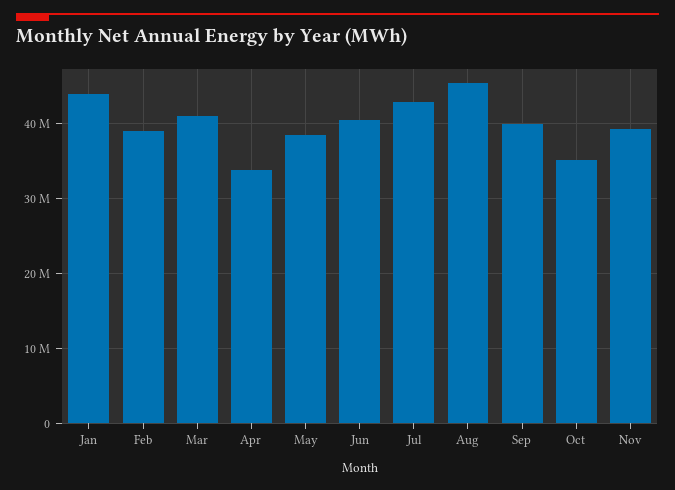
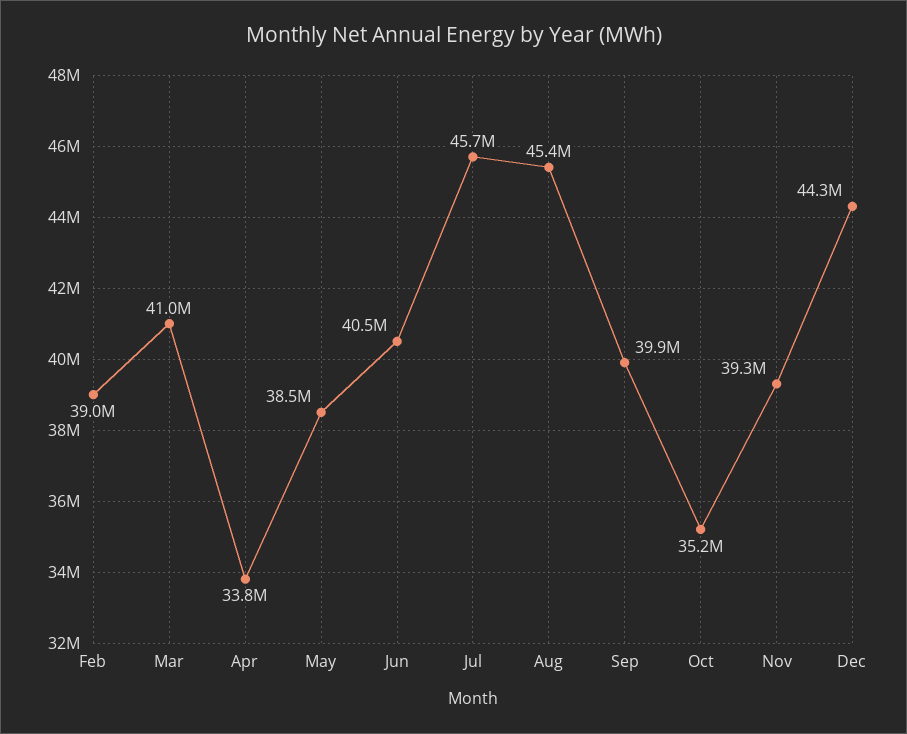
Jan: 44000000 -> none
Jul: 43000000 -> 45700000
Dec: none -> 44300000

